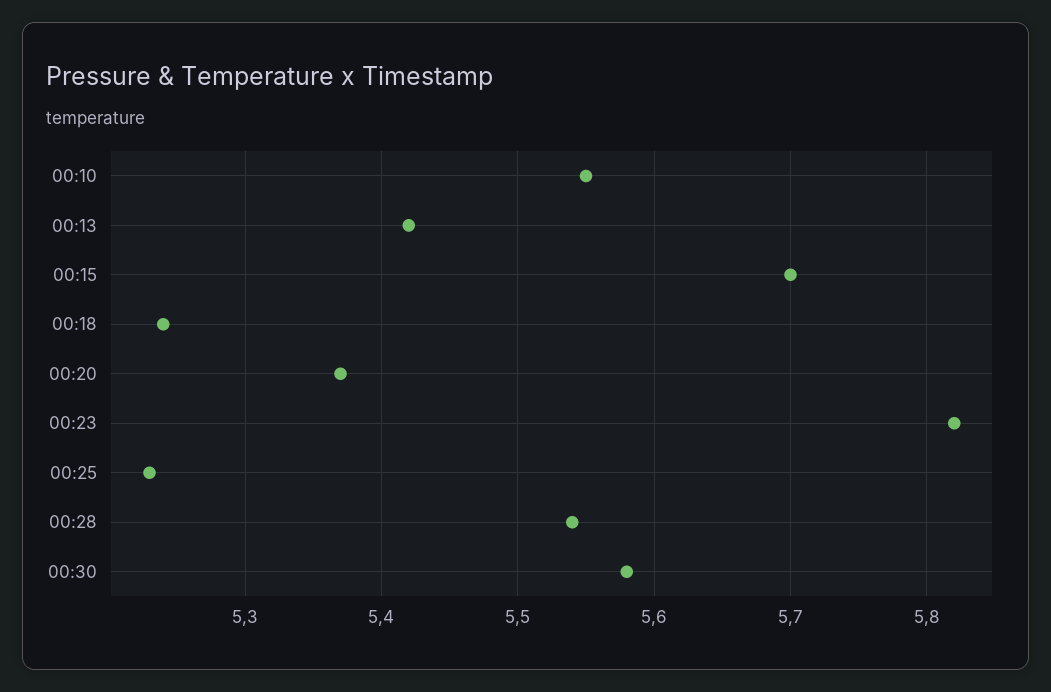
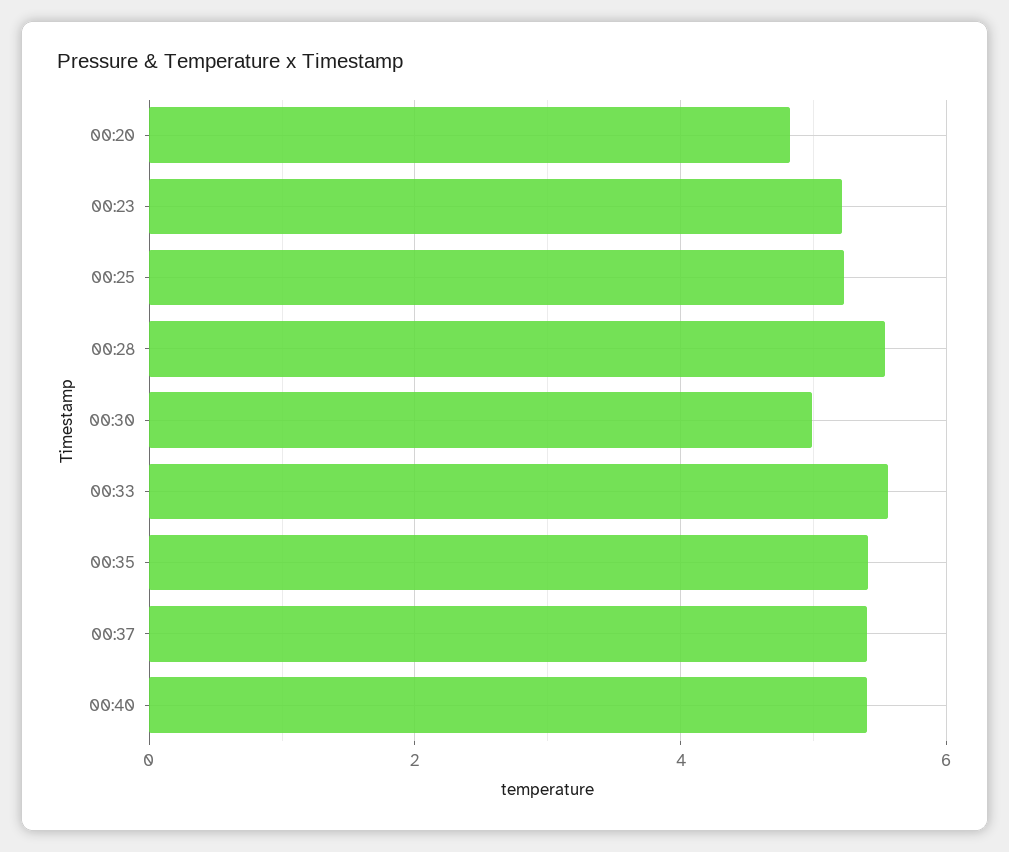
00:10: 5.55 -> none
00:13: 5.42 -> none
00:15: 5.7 -> none
00:18: 5.24 -> none
00:20: 5.37 -> 4.8
00:23: 5.82 -> 5.2
00:30: 5.58 -> 5
00:33: none -> 5.6
00:35: none -> 5.4
00:37: none -> 5.4
00:40: none -> 5.4

